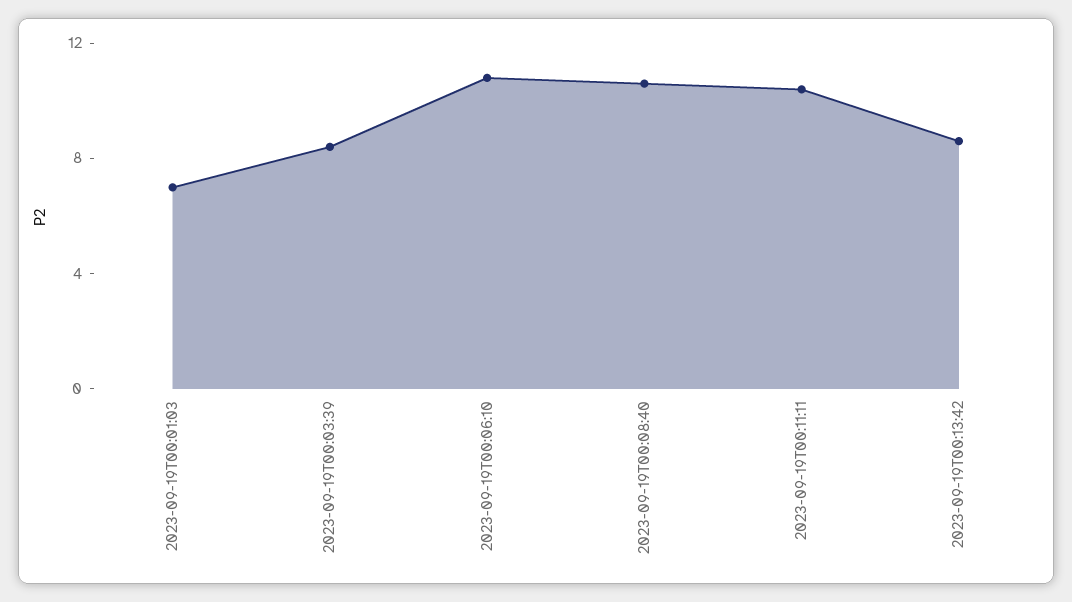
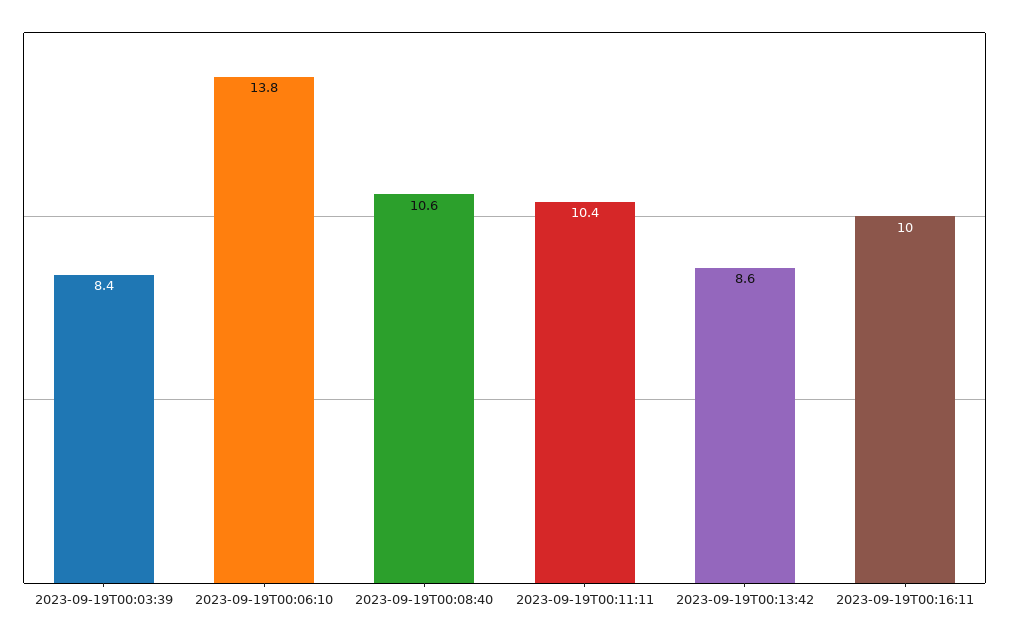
2023-09-19T00:01:03: 7 -> none
2023-09-19T00:06:10: 11 -> 13.8
2023-09-19T00:16:11: none -> 10

